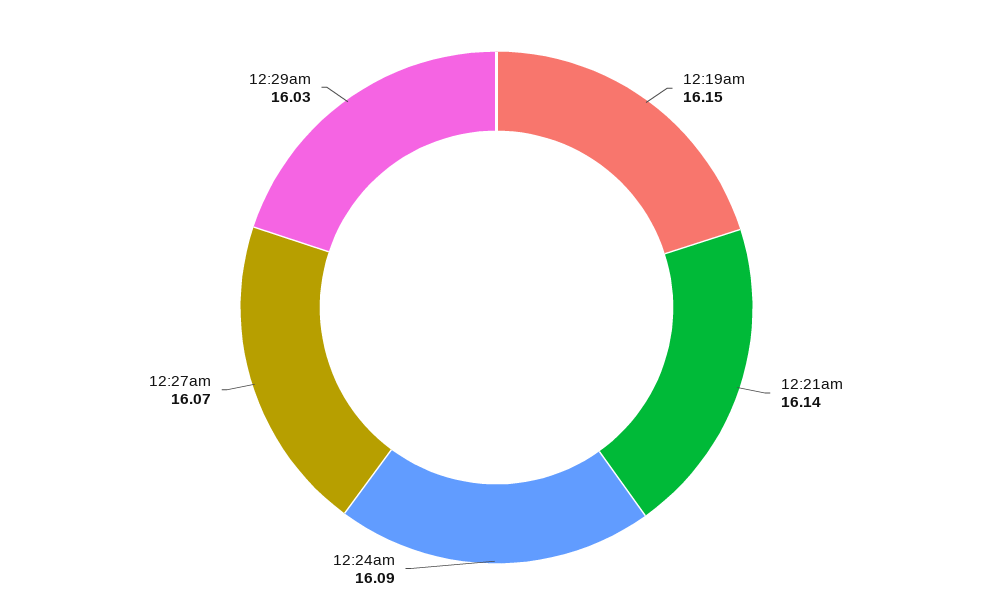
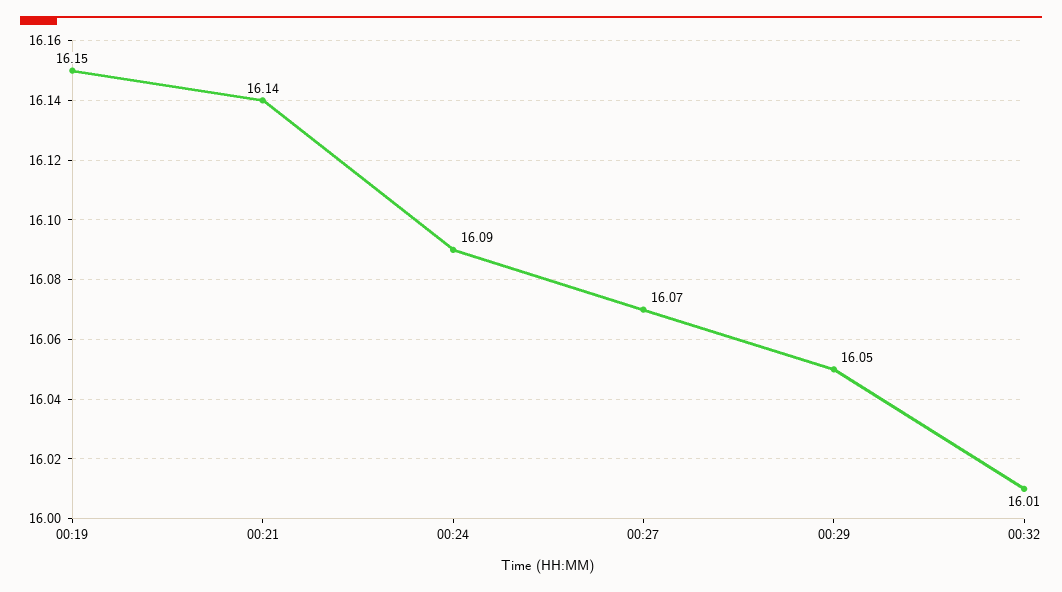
12:29am: 16.03 -> 16.05
00:32: none -> 16.01

